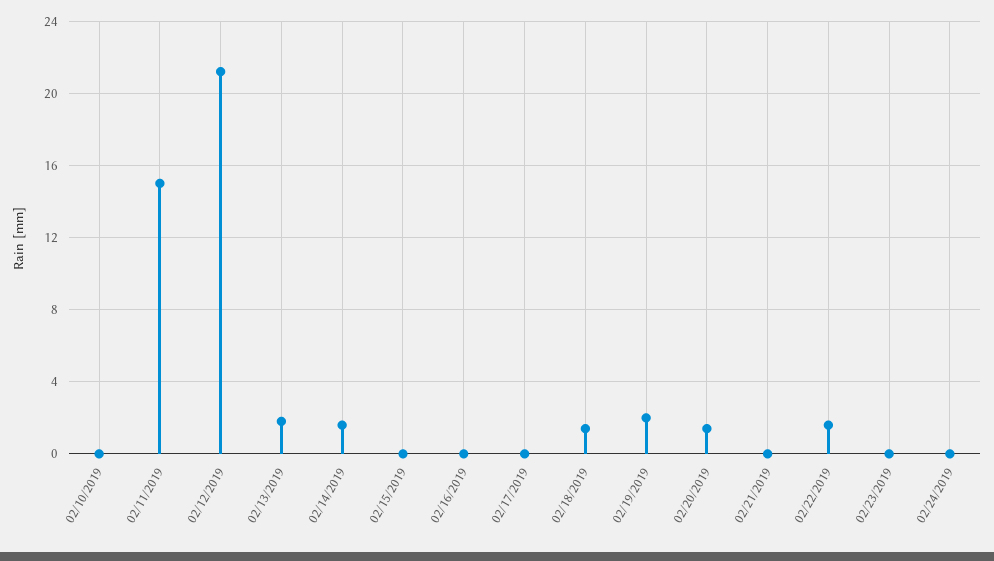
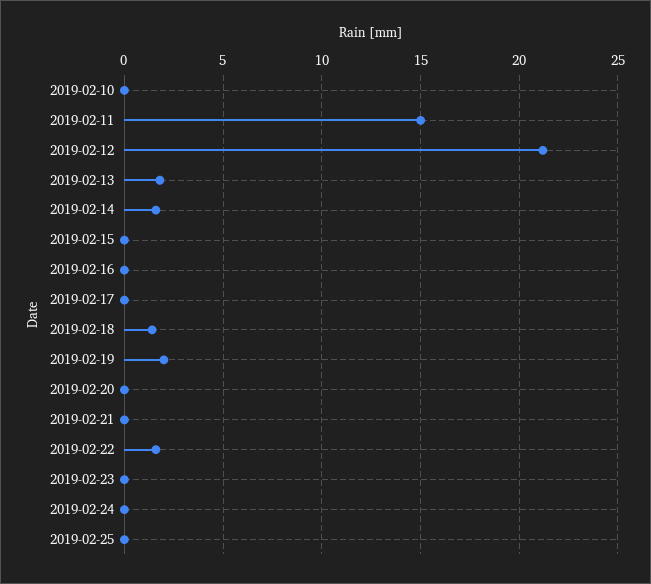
02/20/2019: 1.5 -> 0
2019-02-25: none -> 0

